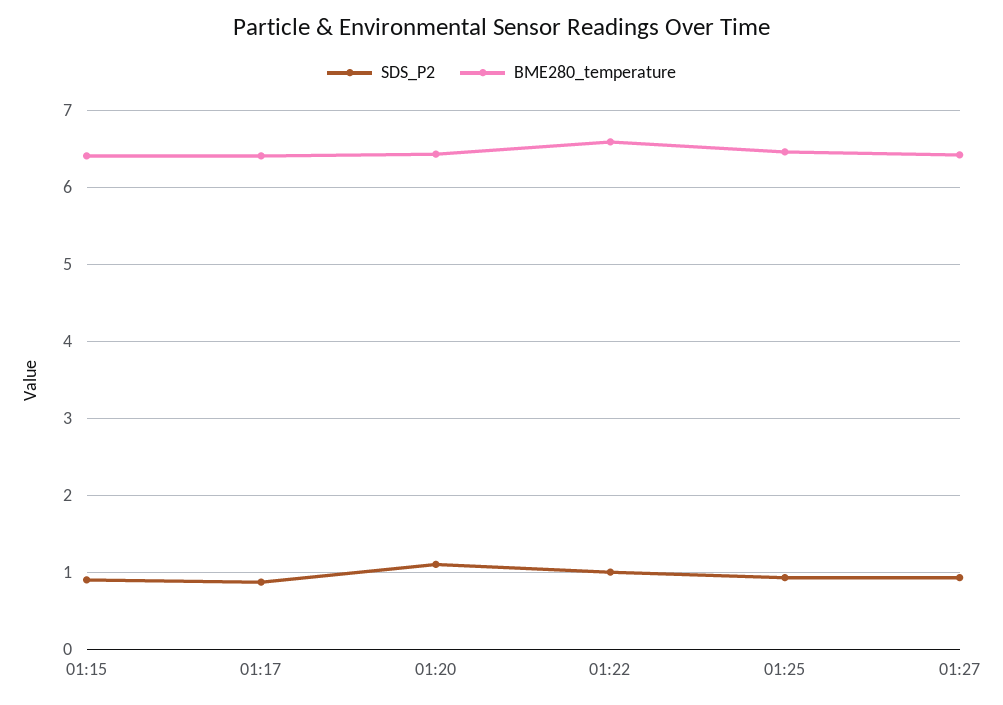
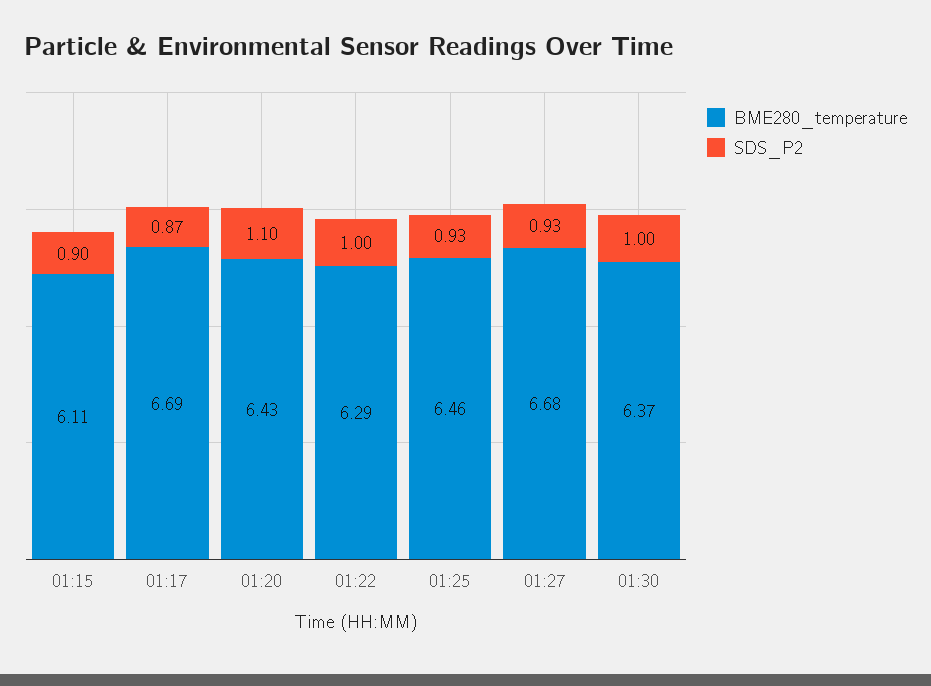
BME280_temperature, 01:15: 6.4 -> 6.11
BME280_temperature, 01:17: 6.4 -> 6.69
BME280_temperature, 01:22: 6.6 -> 6.29
BME280_temperature, 01:27: 6.4 -> 6.68
BME280_temperature, 01:30: none -> 6.37
SDS_P2, 01:30: none -> 1

